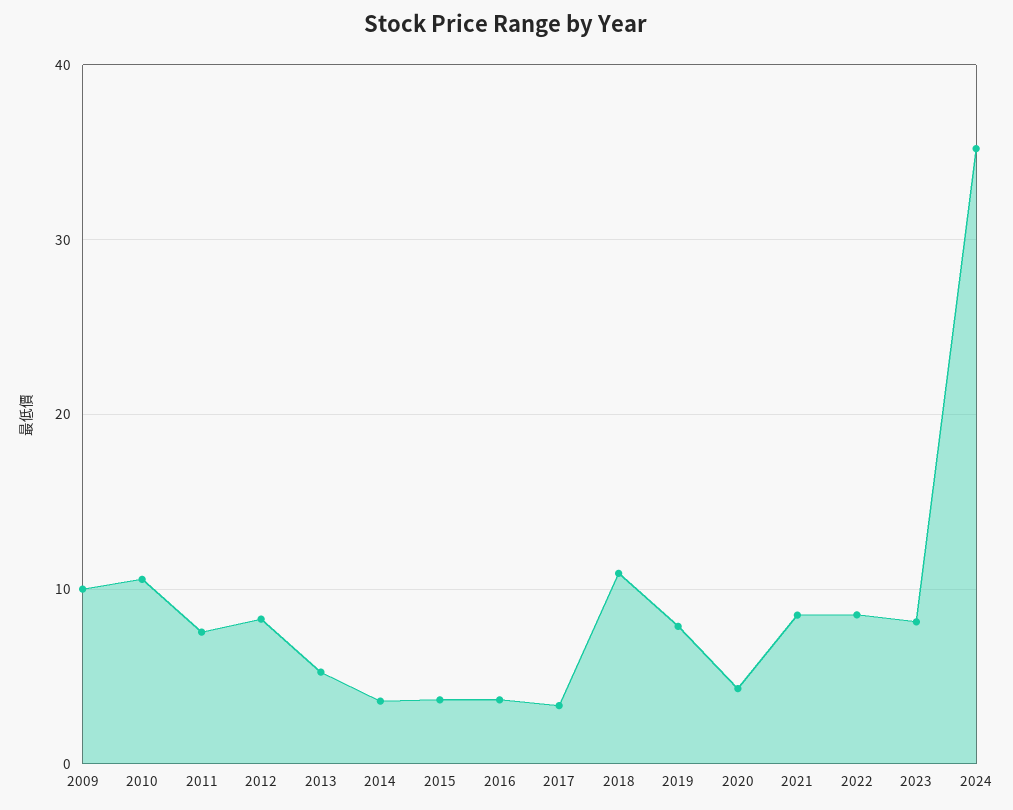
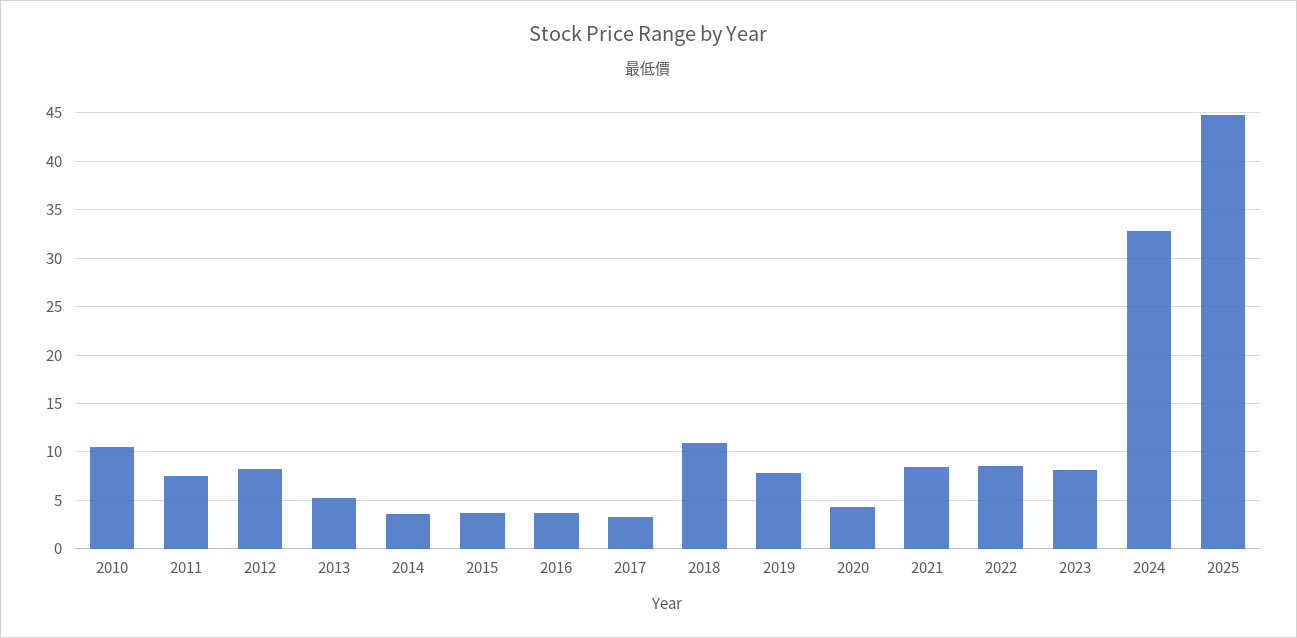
2009: 10 -> none
2024: 35 -> 33
2025: none -> 45

